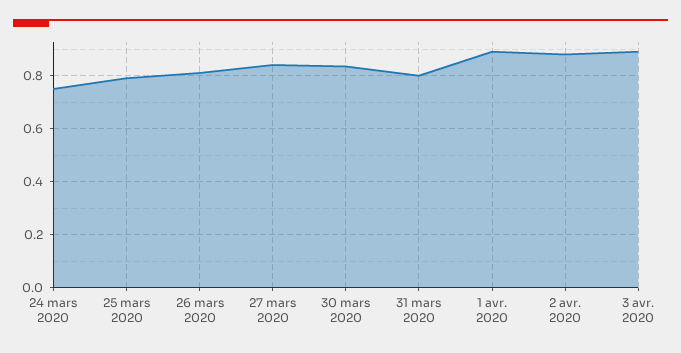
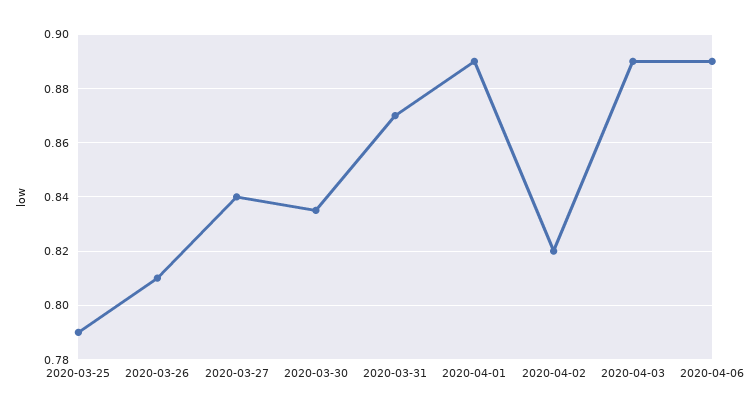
24 mars 2020: 0.75 -> none
31 mars 2020: 0.8 -> 0.87
2 avr. 2020: 0.875 -> 0.82
2020-04-06: none -> 0.89

